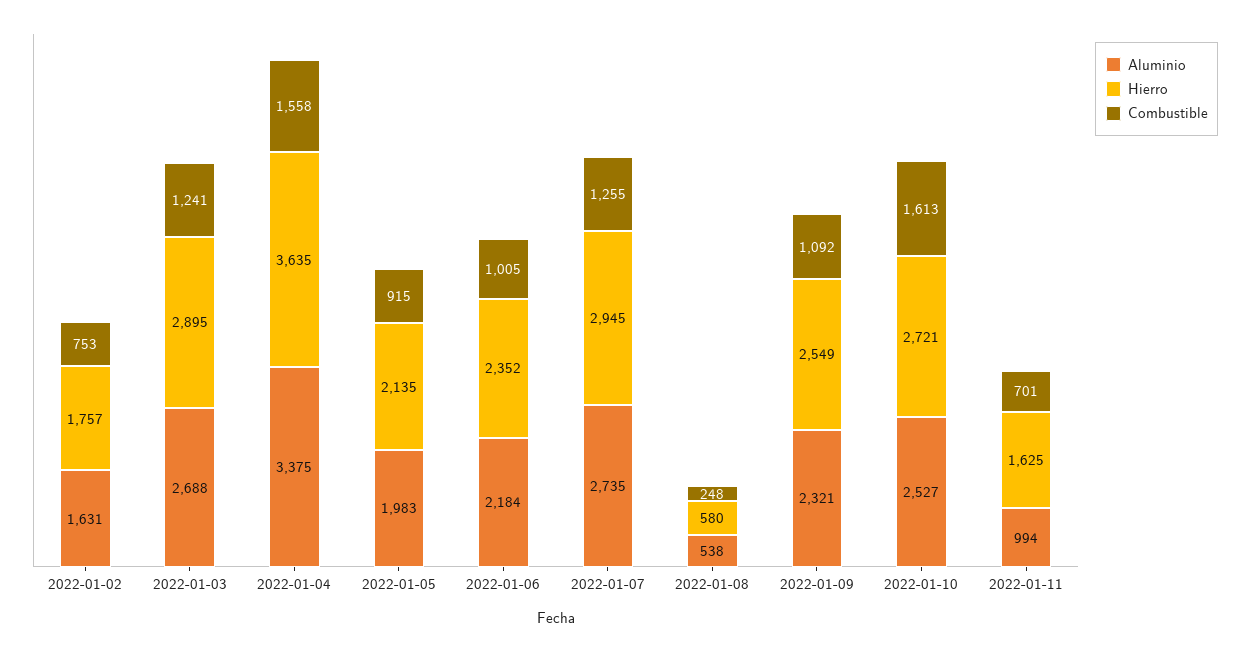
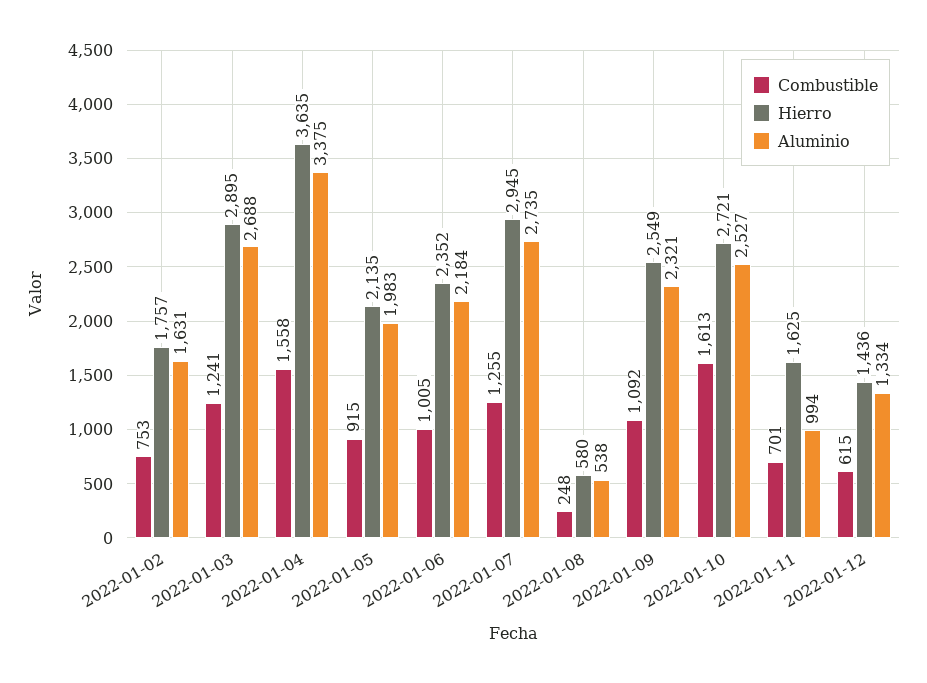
Combustible, 2022-01-12: none -> 615
Hierro, 2022-01-12: none -> 1436
Aluminio, 2022-01-12: none -> 1334

